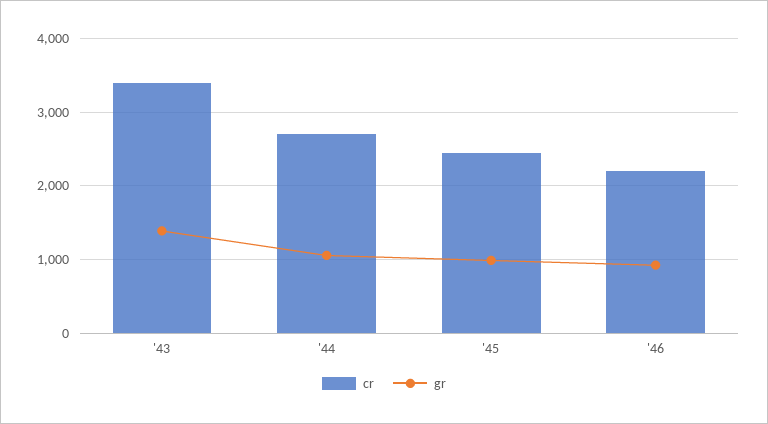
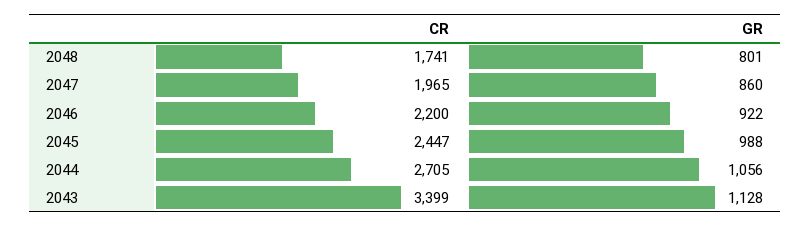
gr, '43: 1400 -> 1128
cr, 2048: none -> 1741
gr, 2048: none -> 801
cr, 2047: none -> 1965
gr, 2047: none -> 860

